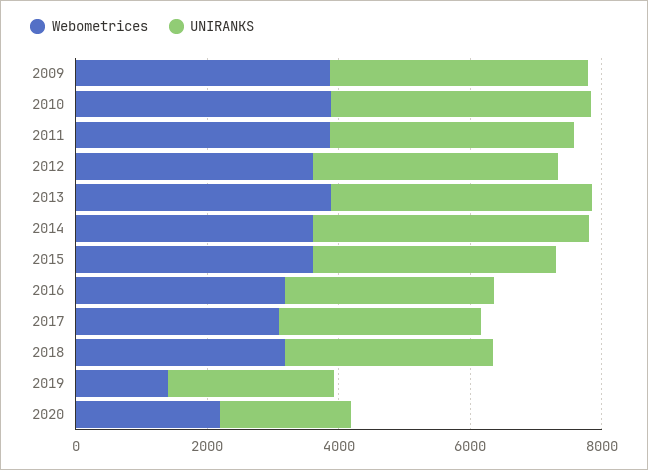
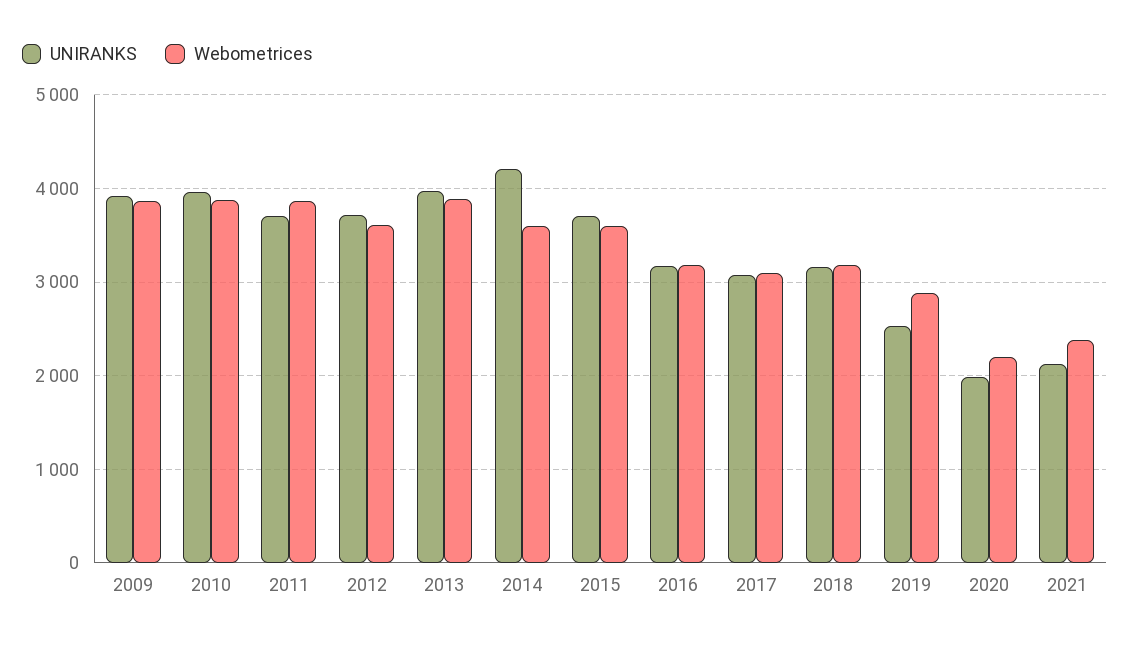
Webometrices, 2019: 1500 -> 2900
UNIRANKS, 2021: none -> 2100
Webometrices, 2021: none -> 2400

